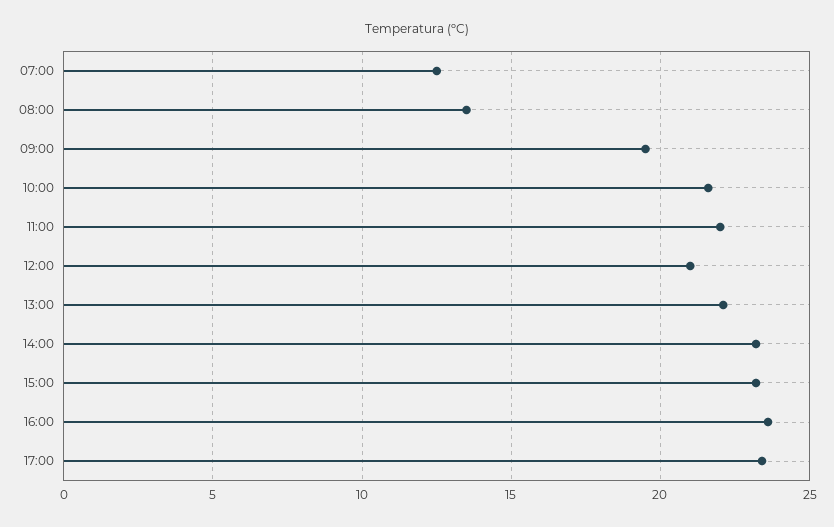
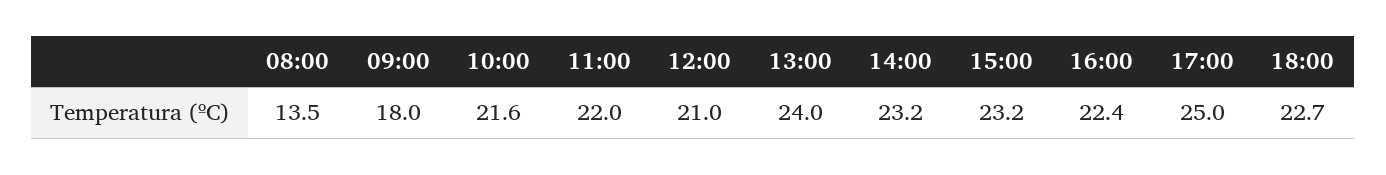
07:00: 12.5 -> none
09:00: 19.5 -> 18
13:00: 22 -> 24
16:00: 23.5 -> 22.4
17:00: 23.5 -> 25
18:00: none -> 22.7

